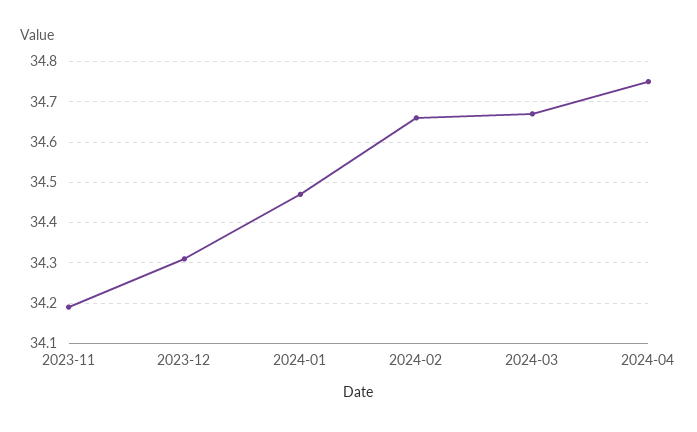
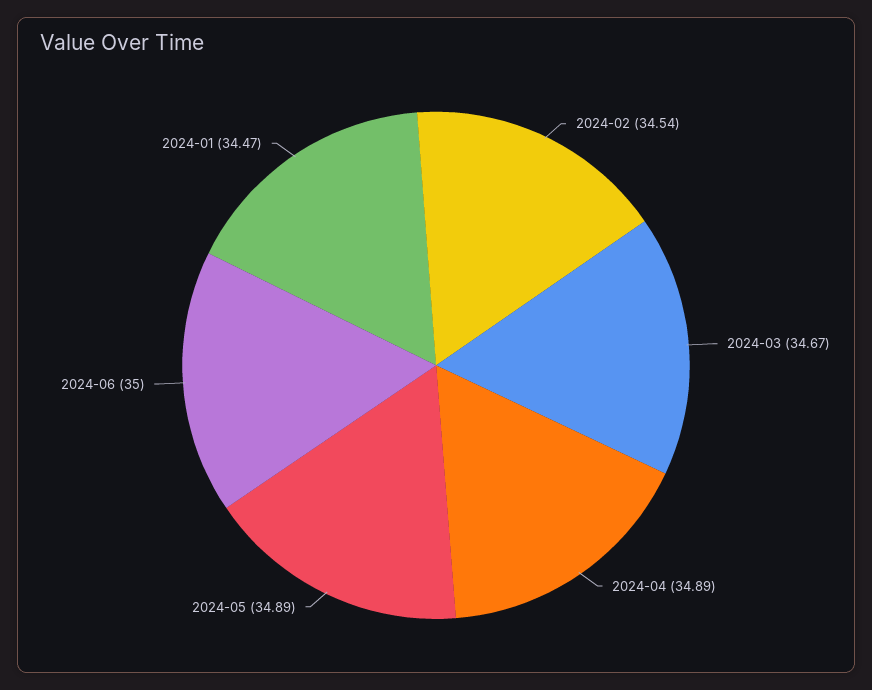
2023-11: 34.2 -> none
2023-12: 34.3 -> none
2024-02: 34.65 -> 34.54
2024-04: 34.75 -> 34.89
2024-05: none -> 34.89
2024-06: none -> 35

